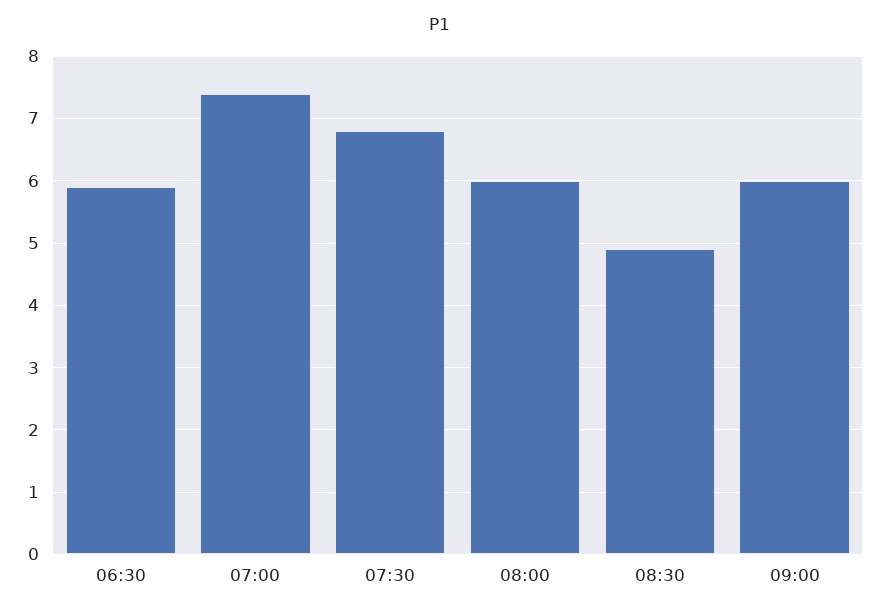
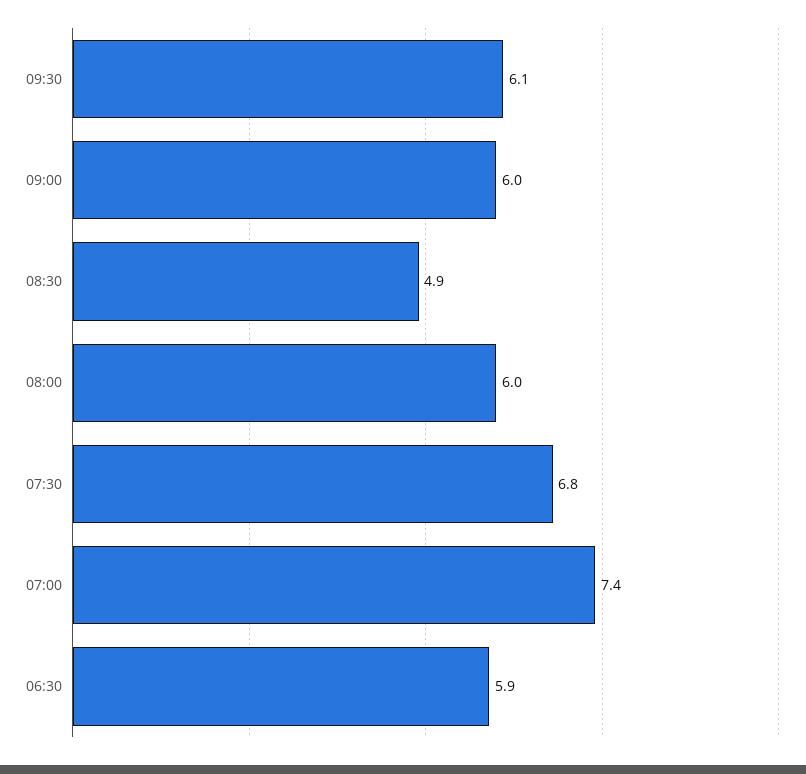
09:30: none -> 6.1

